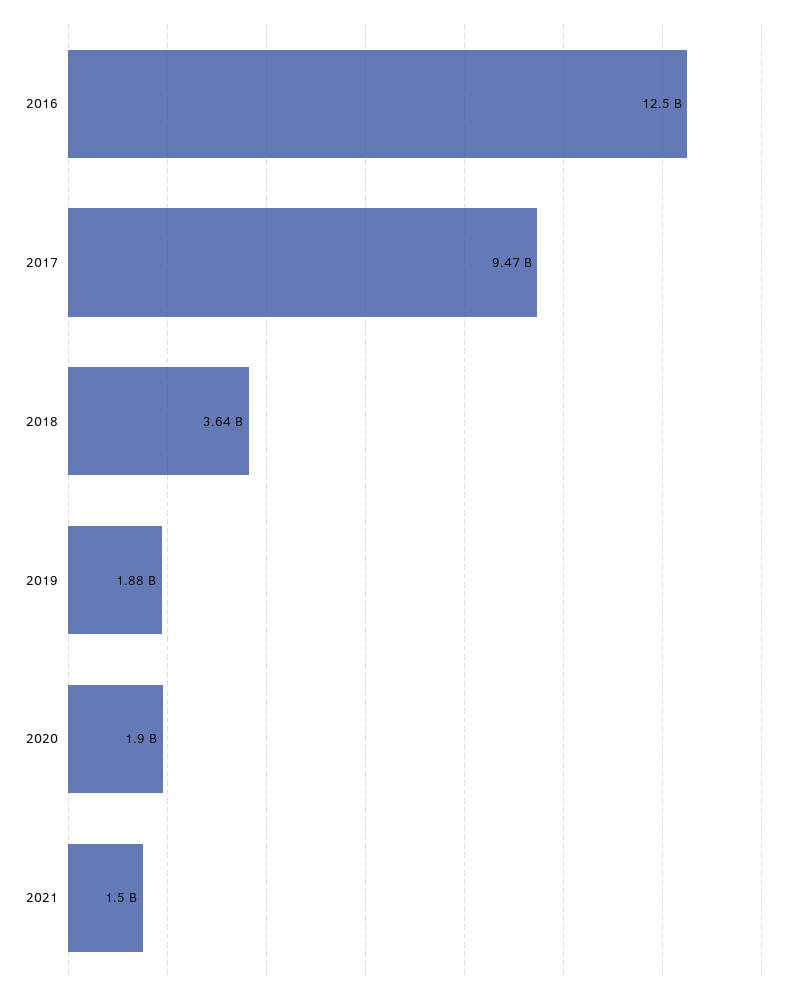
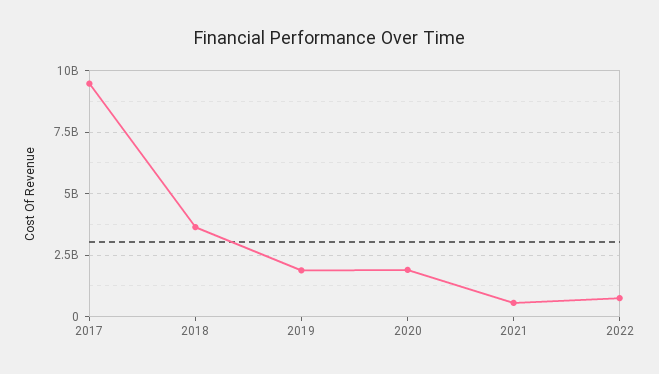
2016: 12500000000 -> none
2021: 1500000000 -> 500000000
2022: none -> 750000000

